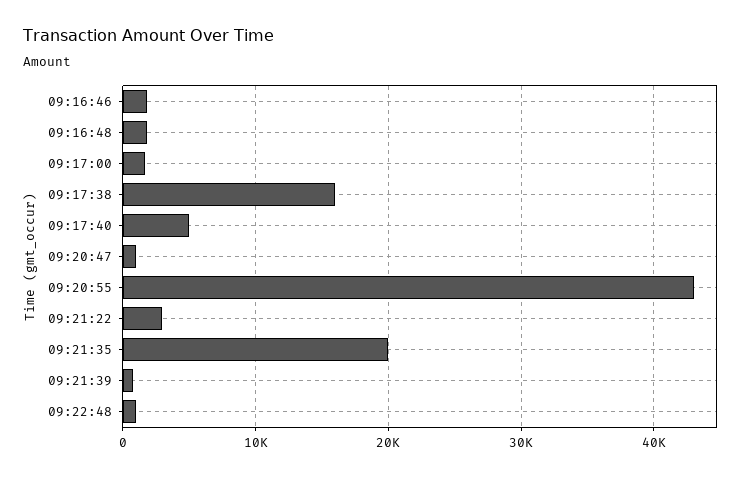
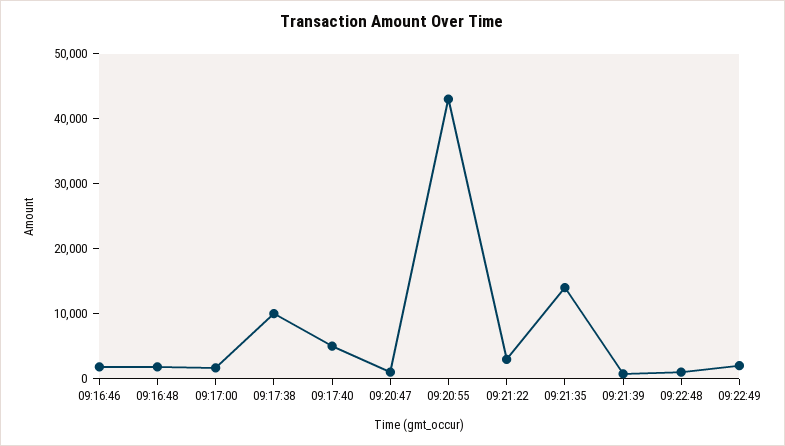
09:17:38: 16000 -> 10000
09:21:35: 20000 -> 14000
09:22:49: none -> 2000

